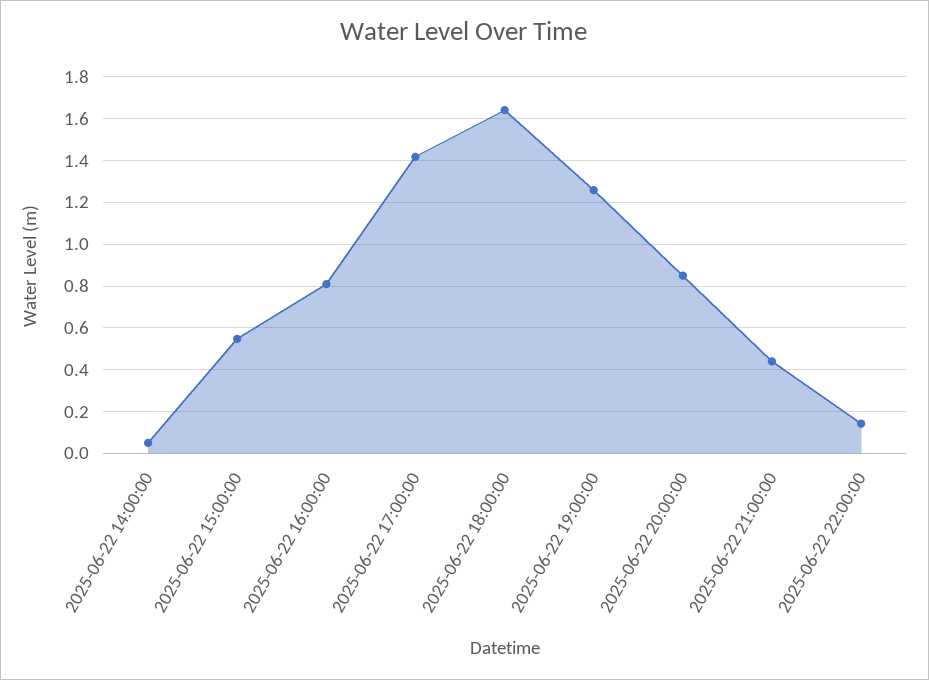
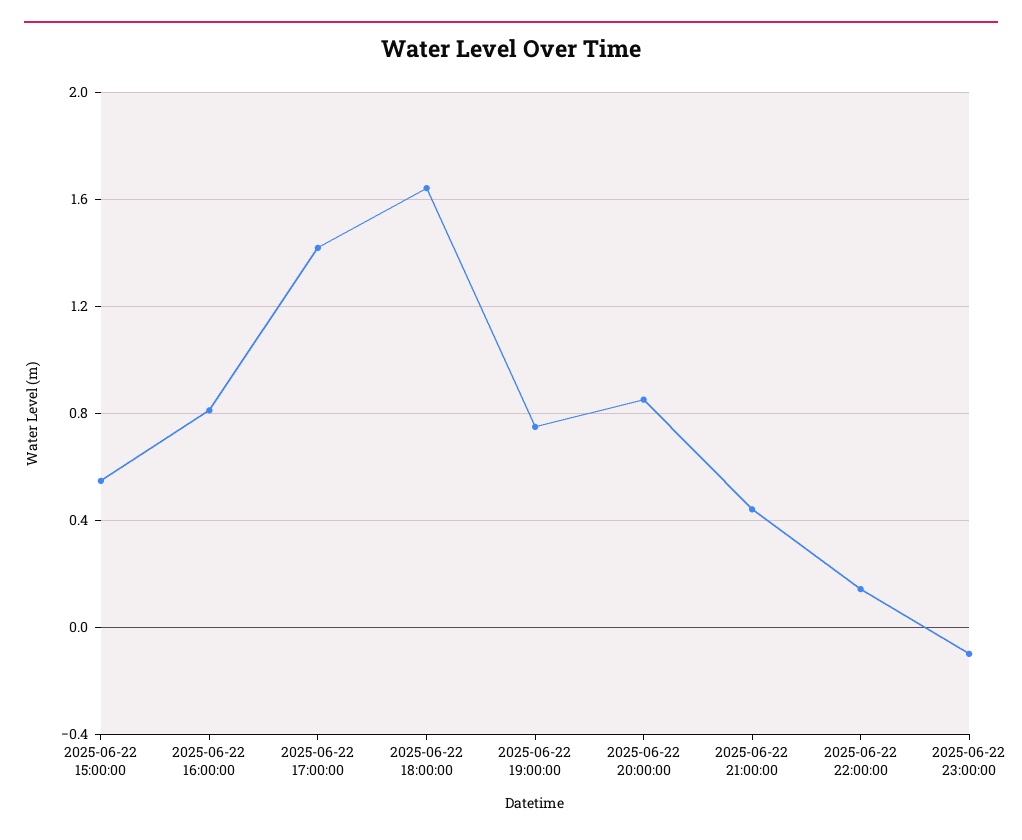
2025-06-22 14:00:00: 0.05 -> none
2025-06-22 19:00:00: 1.25 -> 0.75
2025-06-22 23:00:00: none -> -0.1

